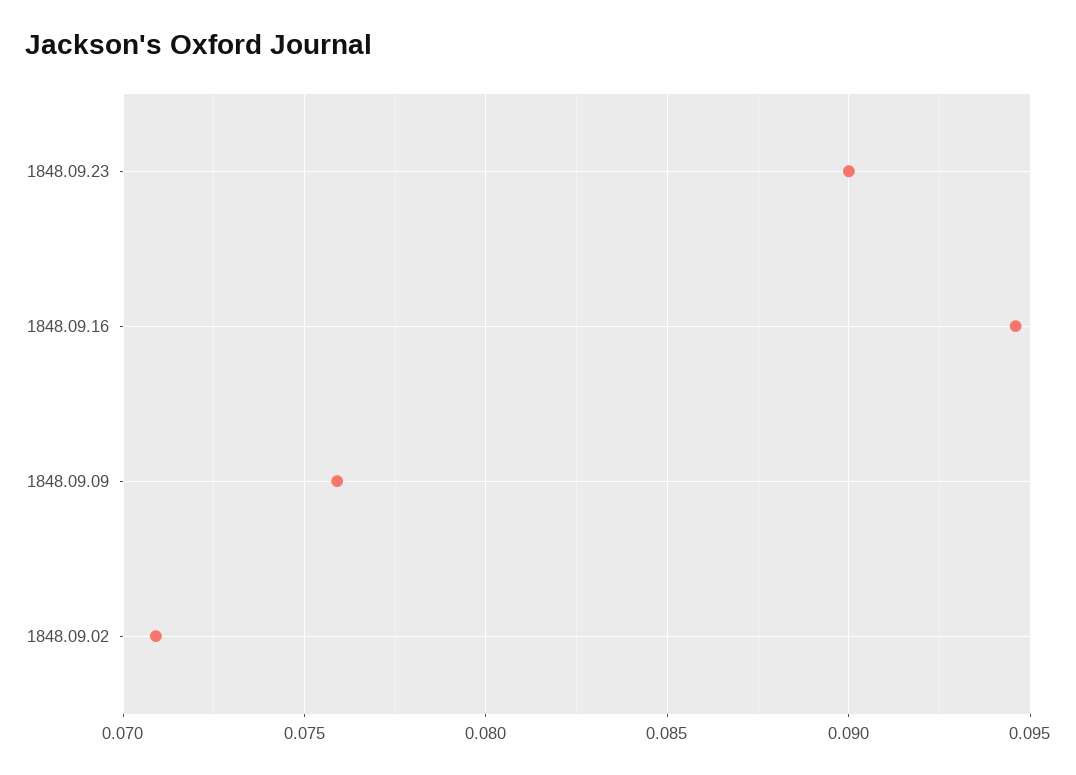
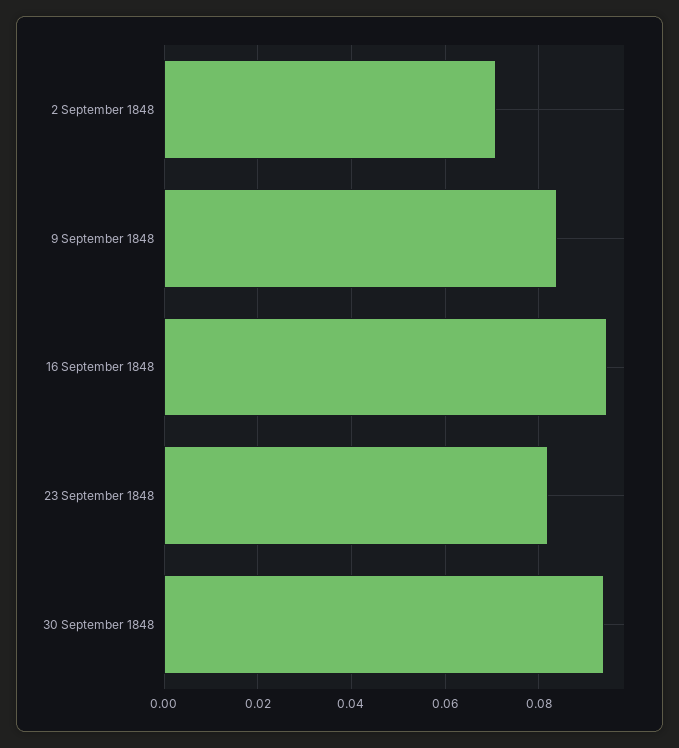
1848.09.23: 0.09 -> 0.082
1848.09.09: 0.076 -> 0.084
30 September 1848: none -> 0.094

